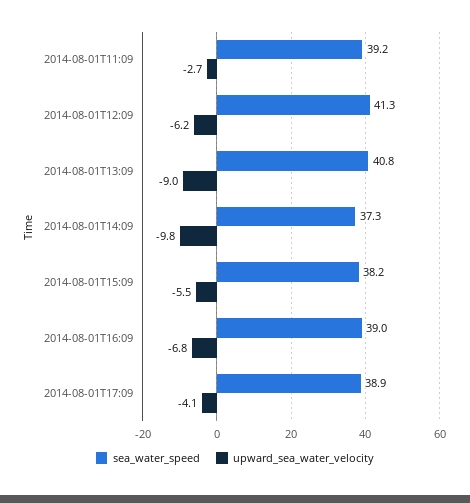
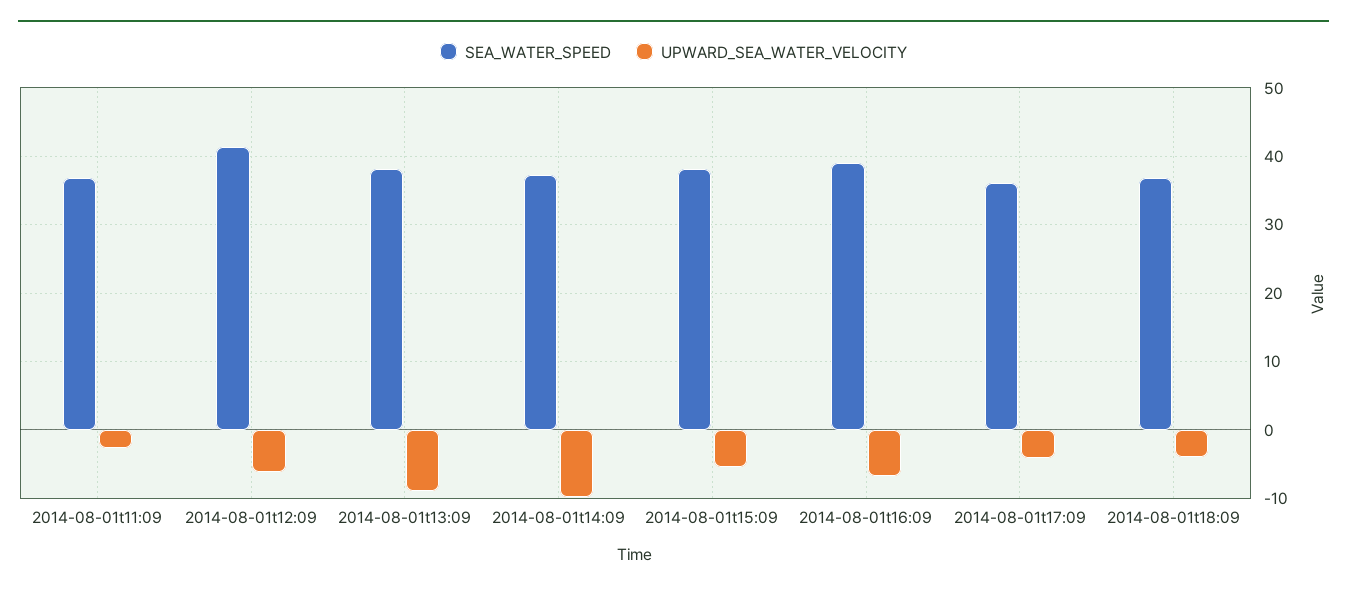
sea_water_speed, 2014-08-01T11:09: 39.2 -> 37
sea_water_speed, 2014-08-01T13:09: 40.8 -> 38
sea_water_speed, 2014-08-01T17:09: 38.9 -> 36
sea_water_speed, 2014-08-01t18:09: none -> 37
upward_sea_water_velocity, 2014-08-01t18:09: none -> -4

